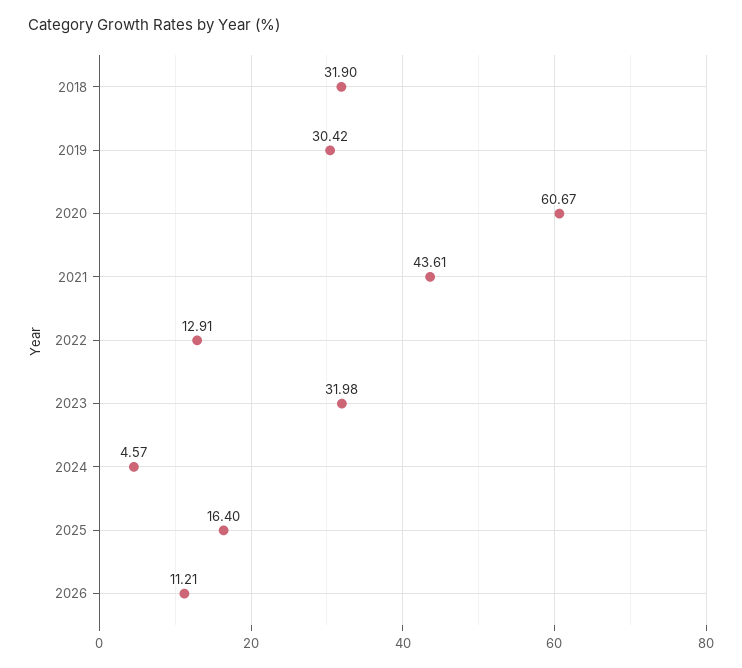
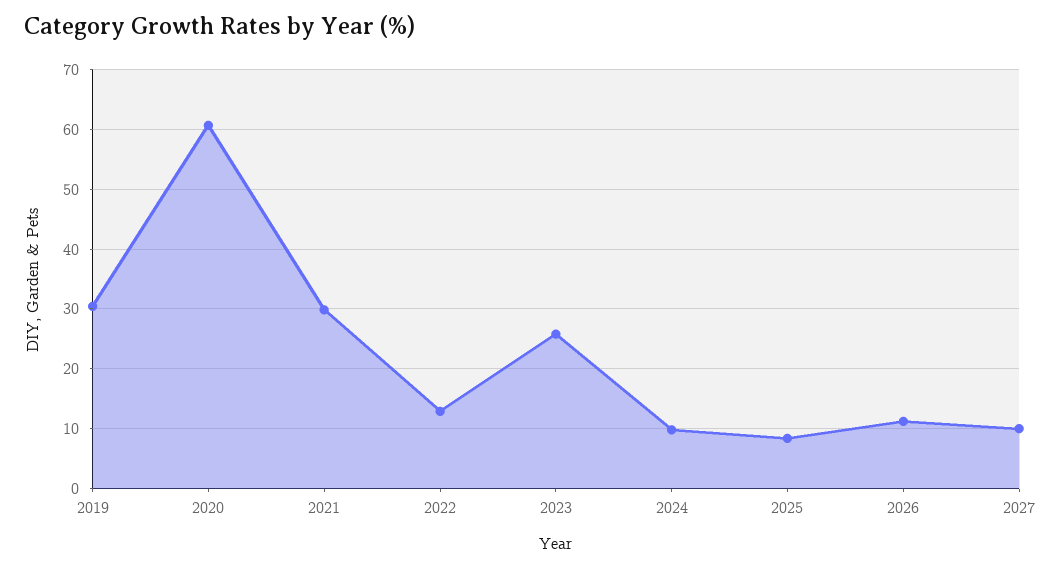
2018: 31.9 -> none
2021: 43.61 -> 30
2023: 31.98 -> 26
2024: 4.57 -> 10
2025: 16.4 -> 8
2027: none -> 10

